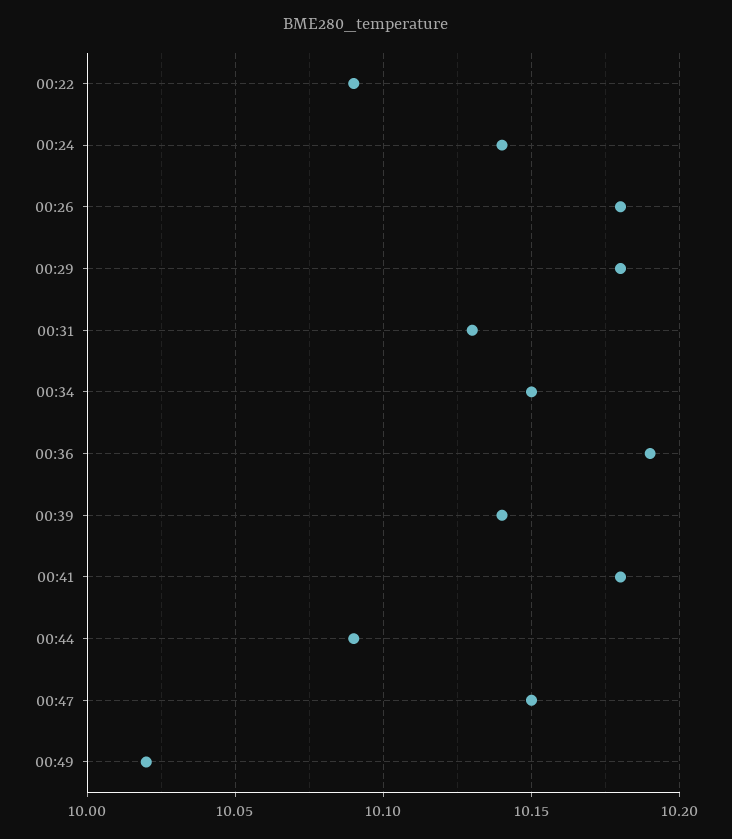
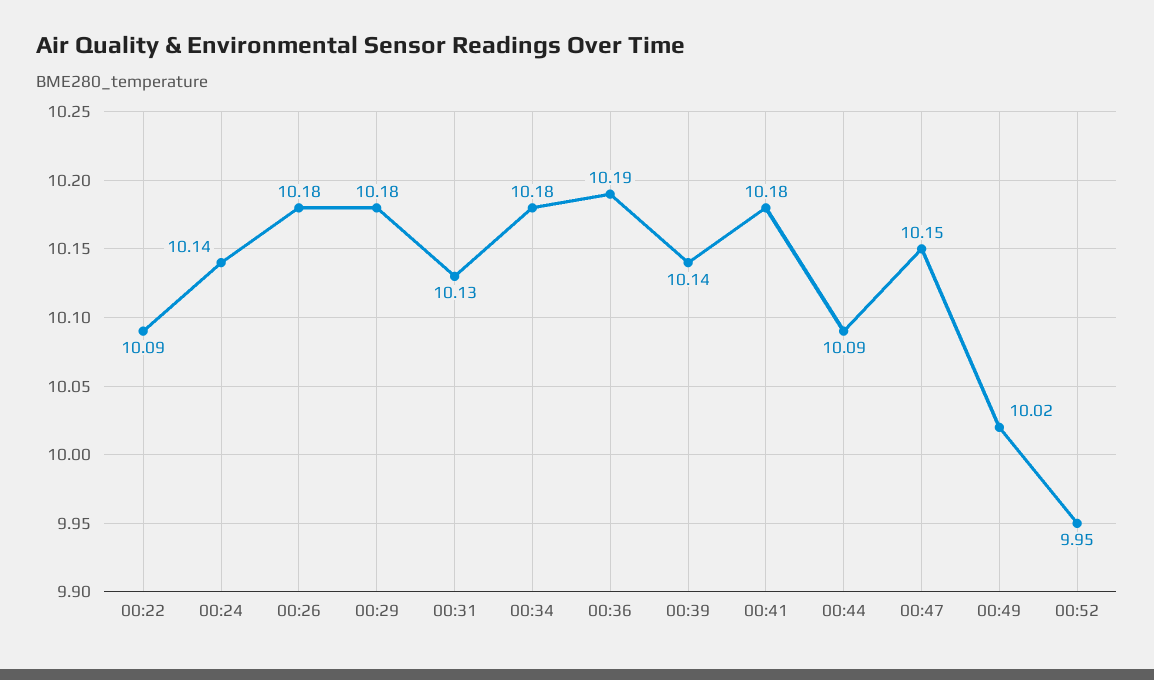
00:34: 10.15 -> 10.18
00:52: none -> 9.95

